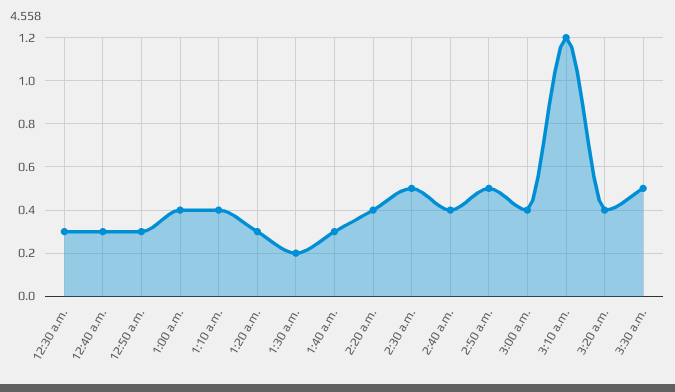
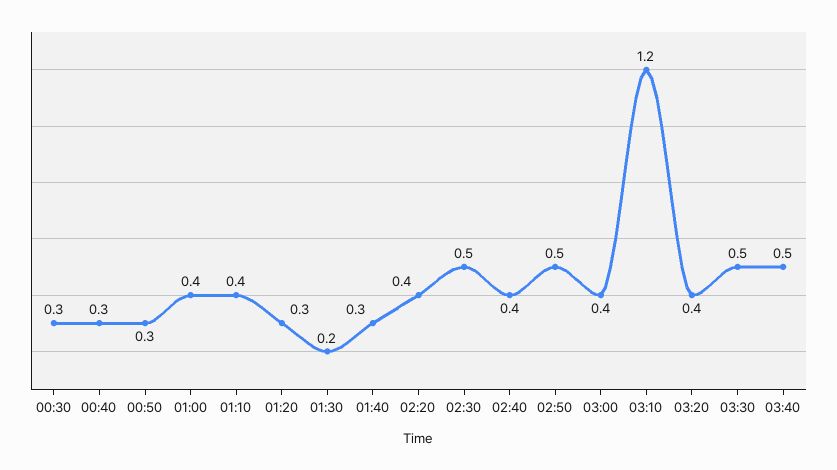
03:40: none -> 0.5

